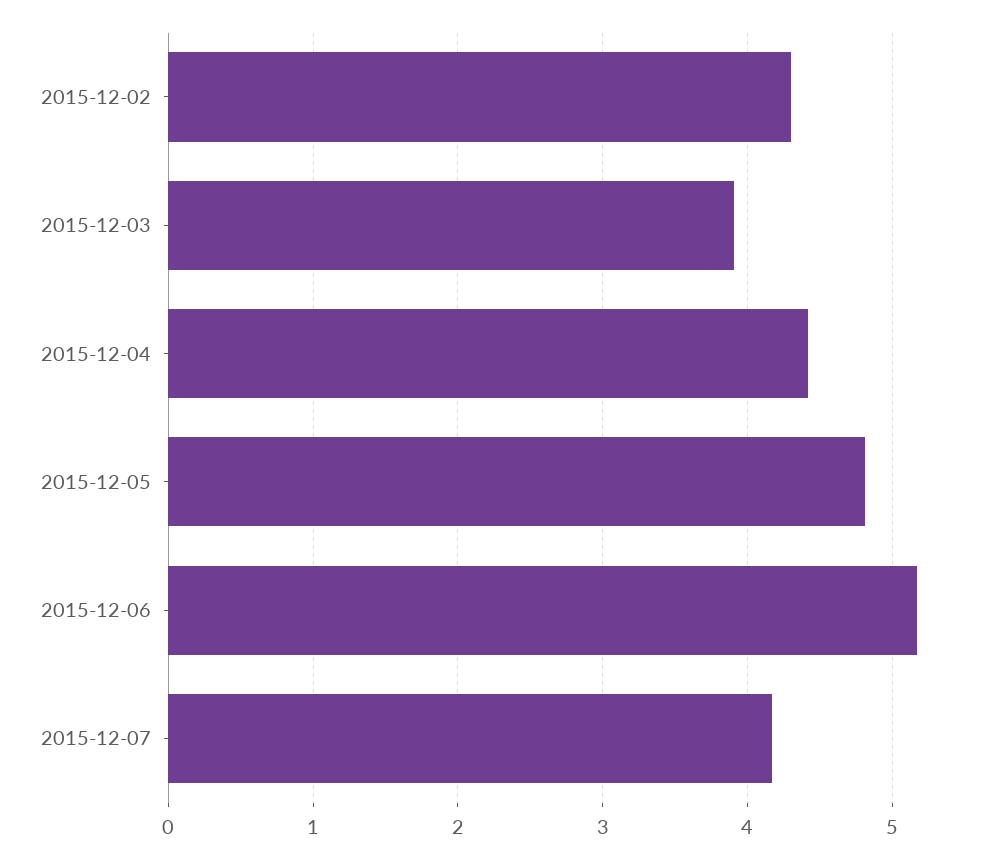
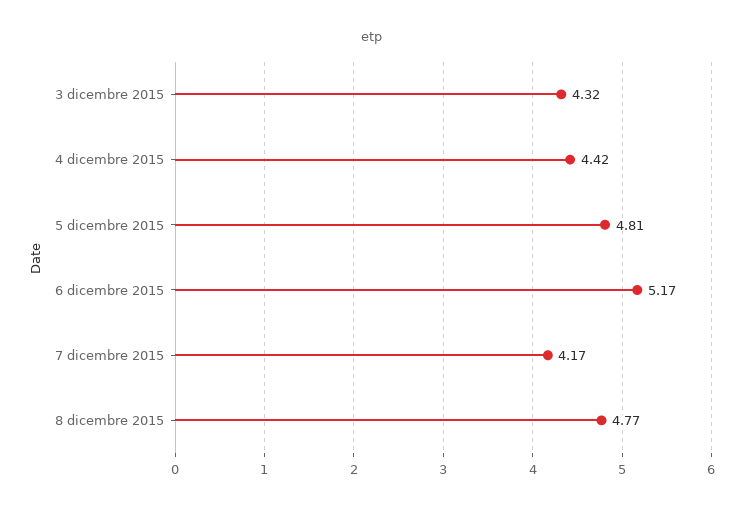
2015-12-02: 4.3 -> none
2015-12-03: 3.9 -> 4.32
8 dicembre 2015: none -> 4.77

